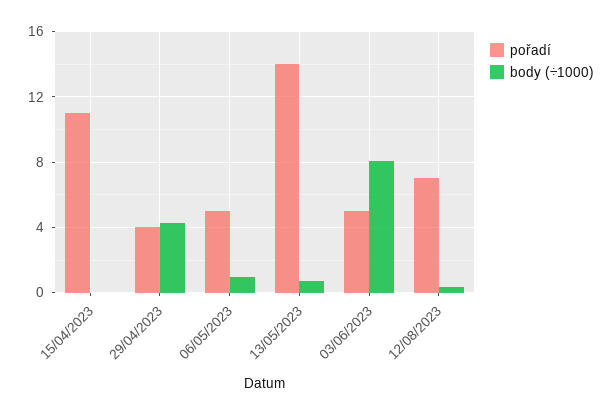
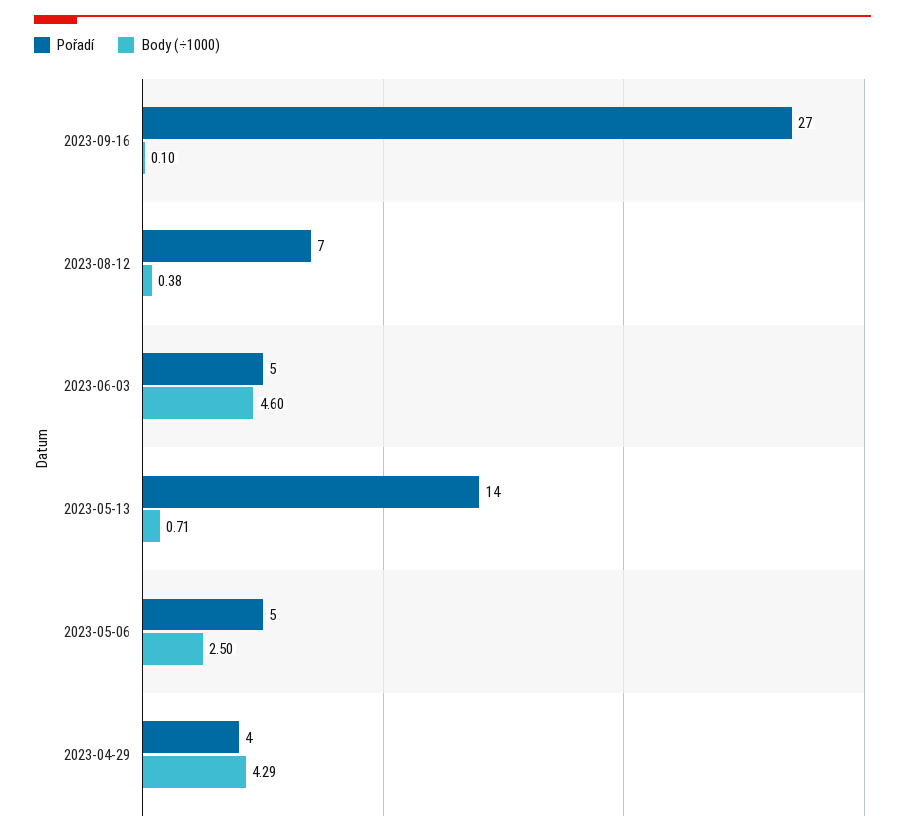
pořadí, 15/04/2023: 11 -> none
body (÷1000), 15/04/2023: 0 -> none
body (÷1000), 06/05/2023: 1 -> 2.5
body (÷1000), 03/06/2023: 8 -> 4.6
pořadí, 2023-09-16: none -> 27
body (÷1000), 2023-09-16: none -> 0.1

